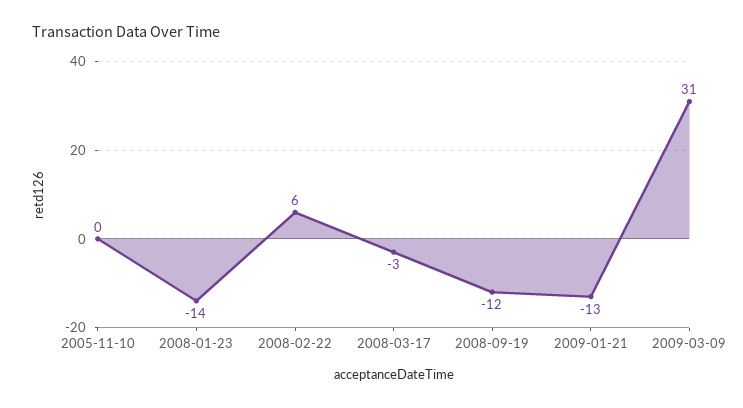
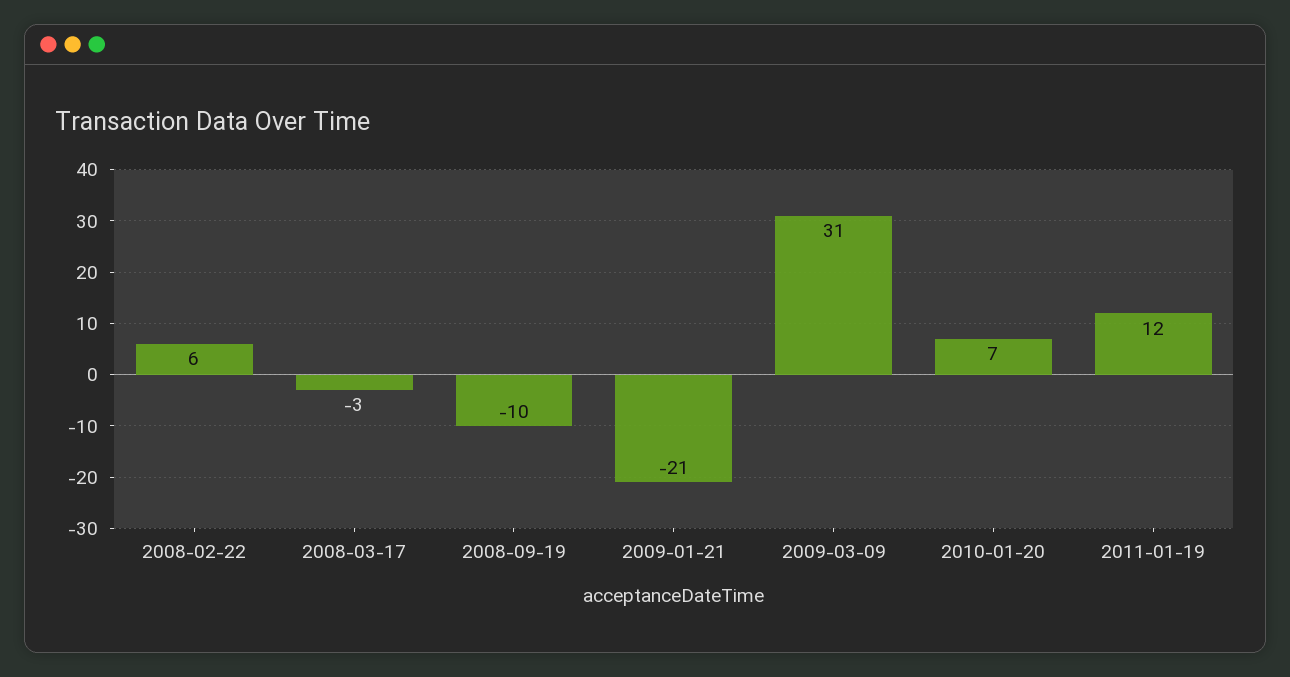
2005-11-10: 0 -> none
2008-01-23: -14 -> none
2008-09-19: -12 -> -10
2009-01-21: -13 -> -21
2010-01-20: none -> 7
2011-01-19: none -> 12

